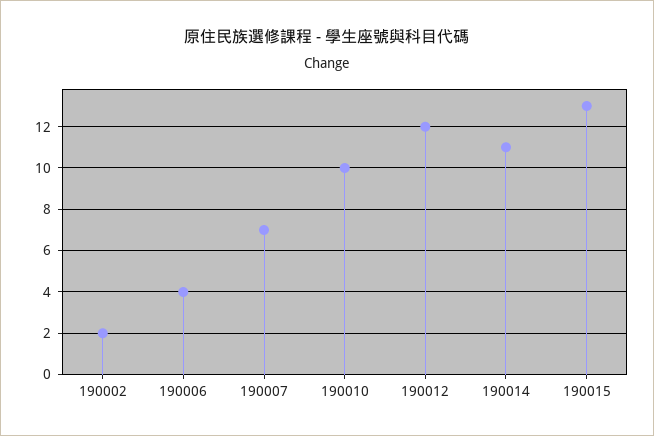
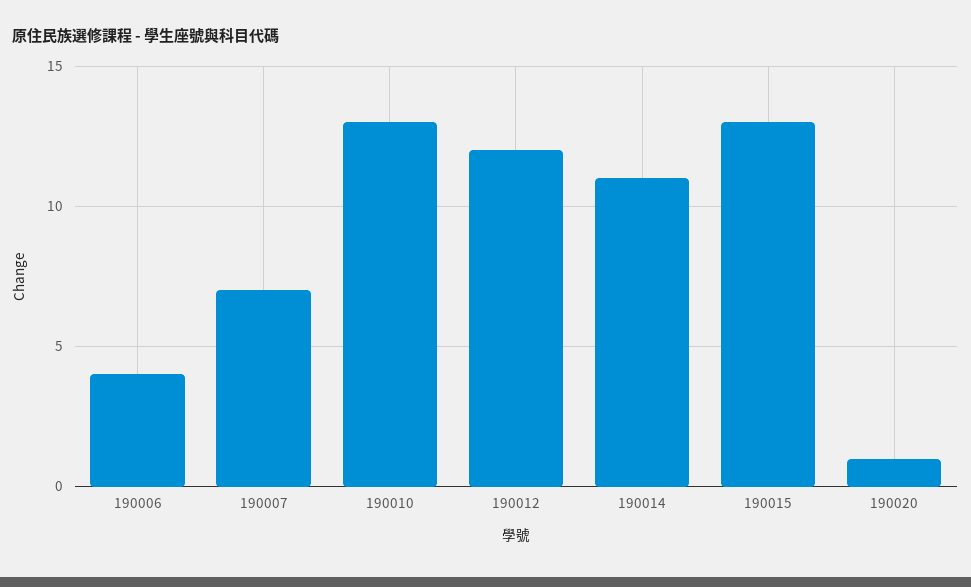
190002: 2 -> none
190010: 10 -> 13
190020: none -> 1

